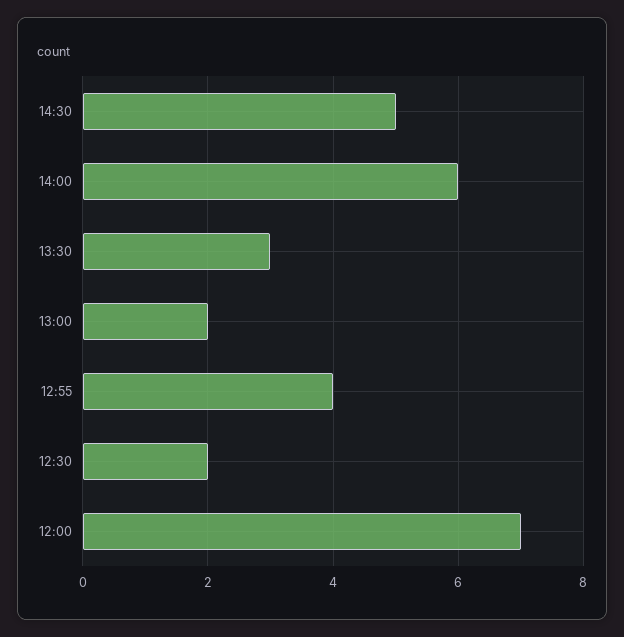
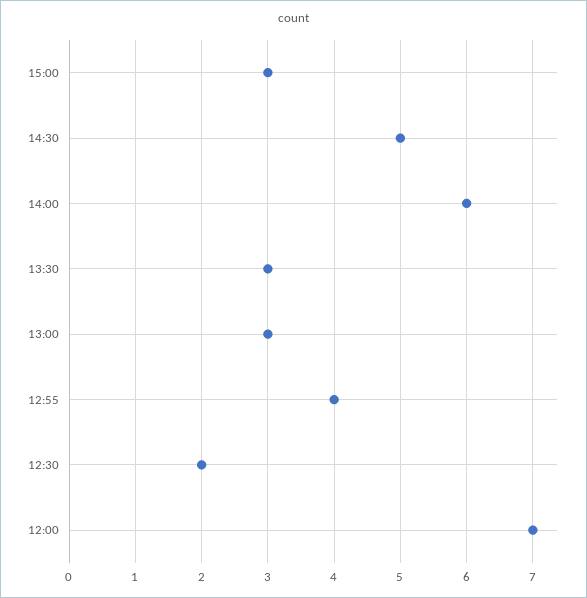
13:00: 2 -> 3
15:00: none -> 3

